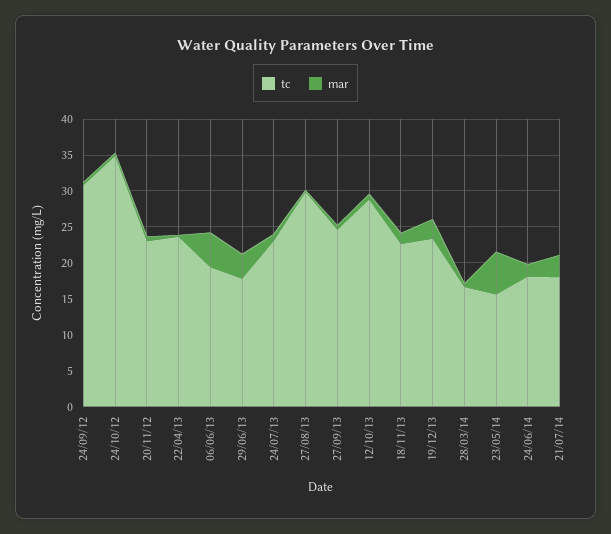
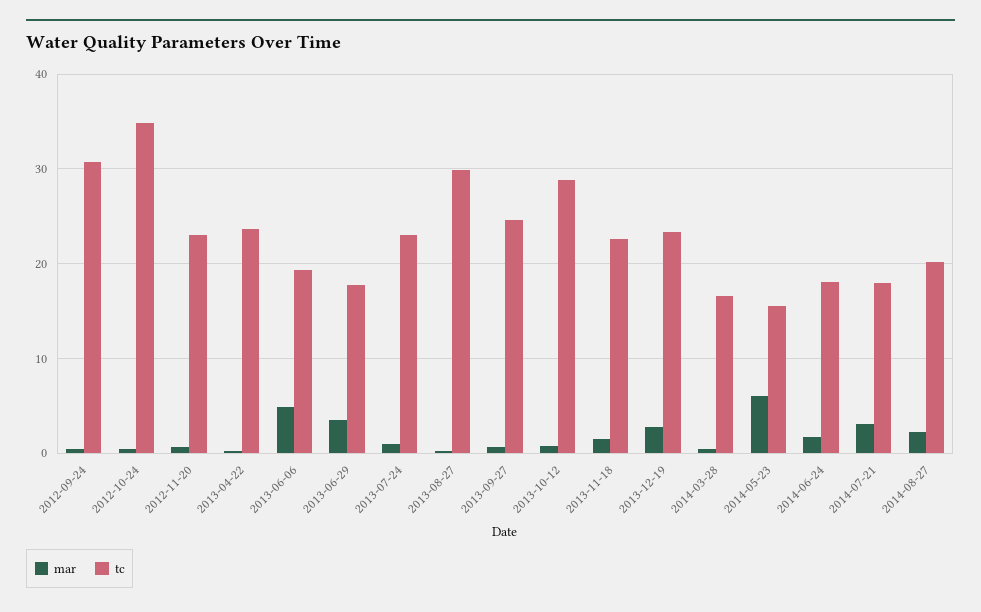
mar, 2014-08-27: none -> 2
tc, 2014-08-27: none -> 20

